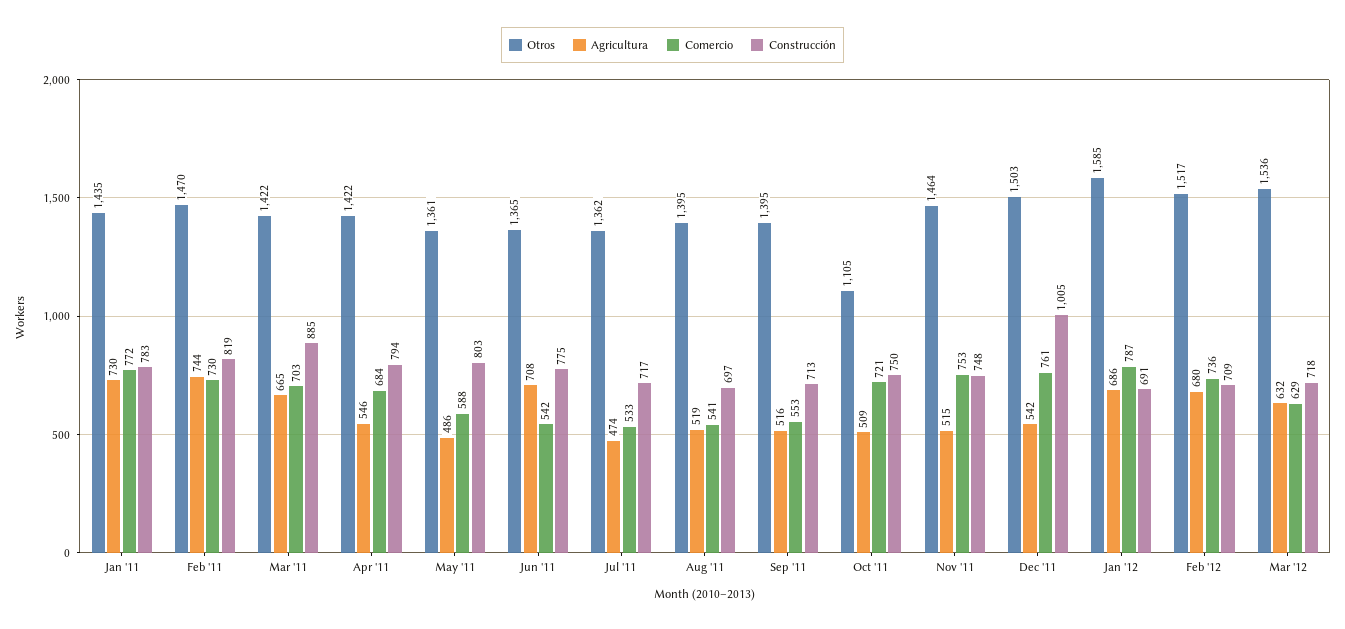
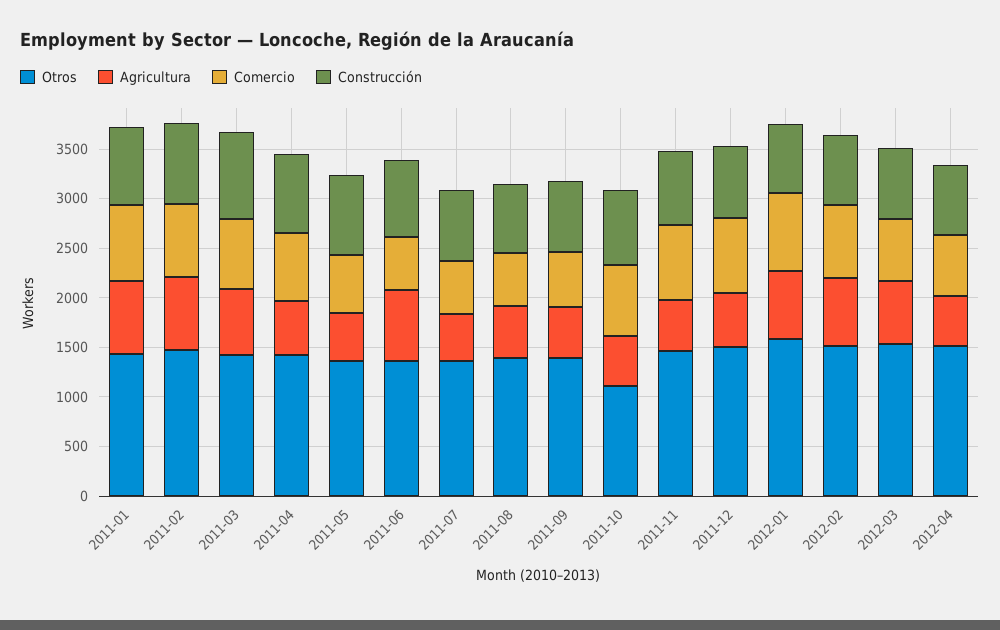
Construcción, Dec '11: 1005 -> 700
Otros, 2012-04: none -> 1500
Agricultura, 2012-04: none -> 500
Comercio, 2012-04: none -> 600
Construcción, 2012-04: none -> 700

